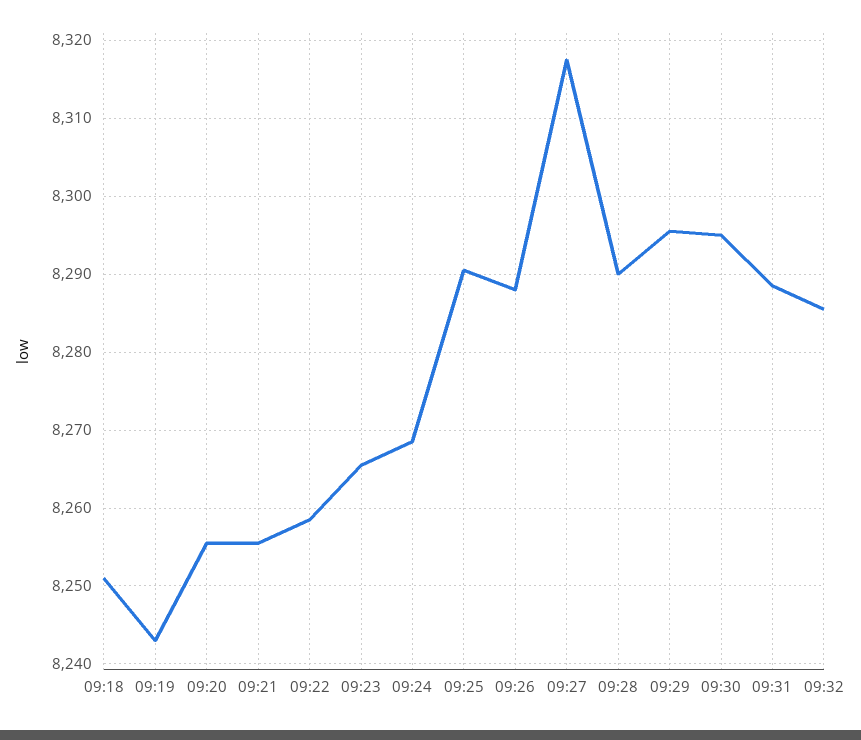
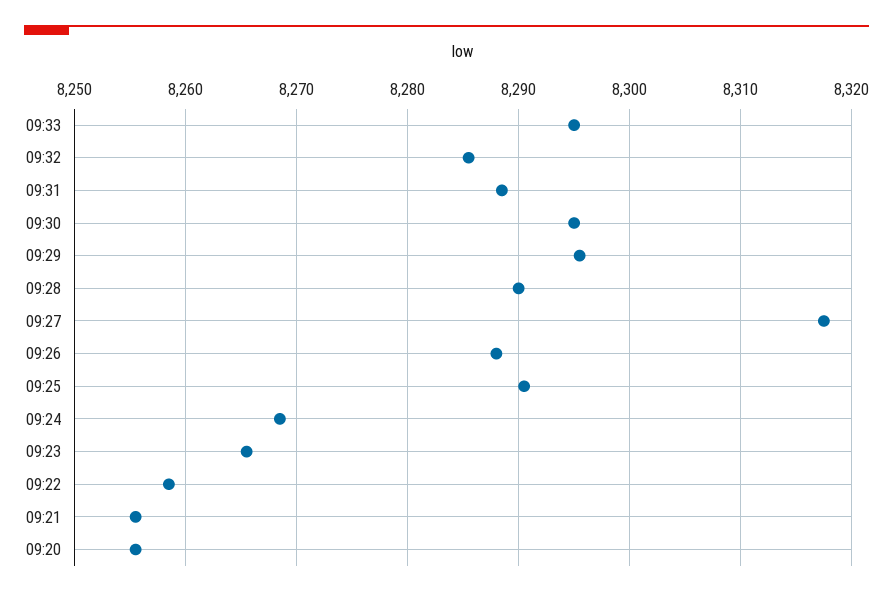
09:18: 8251 -> none
09:19: 8243 -> none
09:33: none -> 8295

